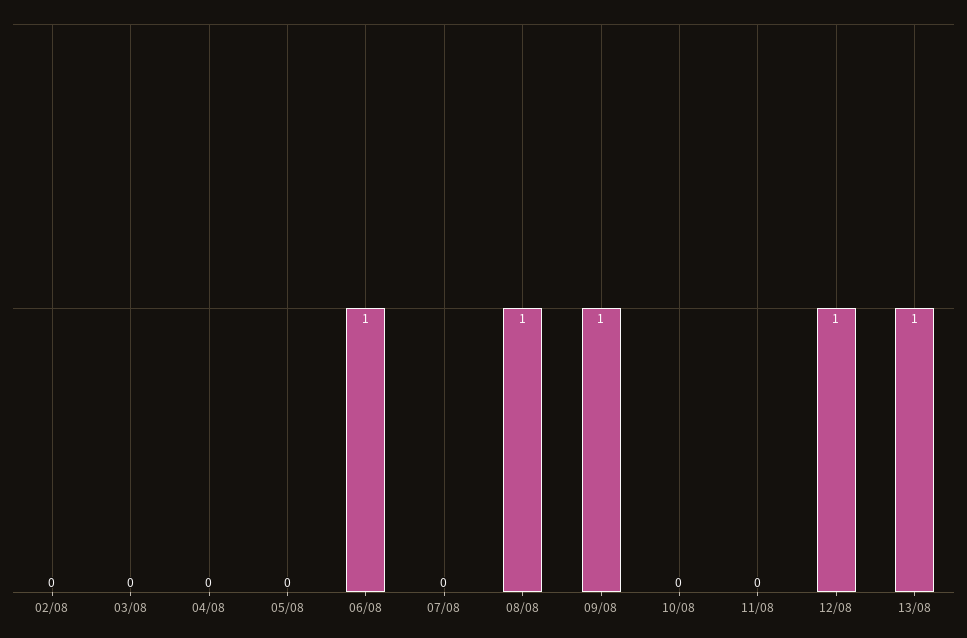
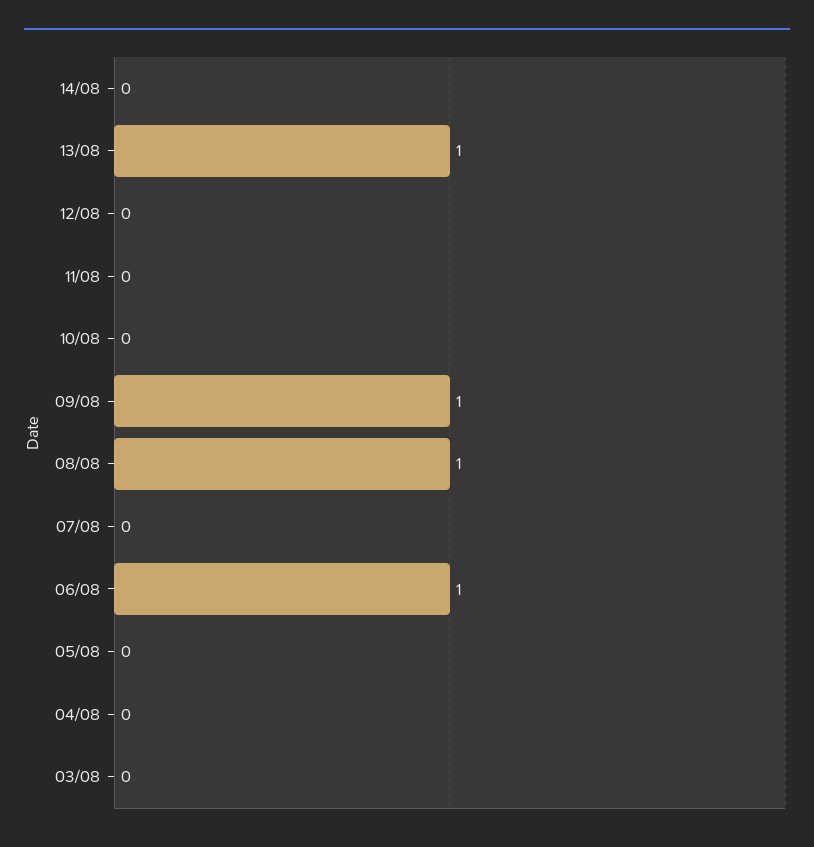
02/08: 0 -> none
12/08: 1 -> 0
14/08: none -> 0

